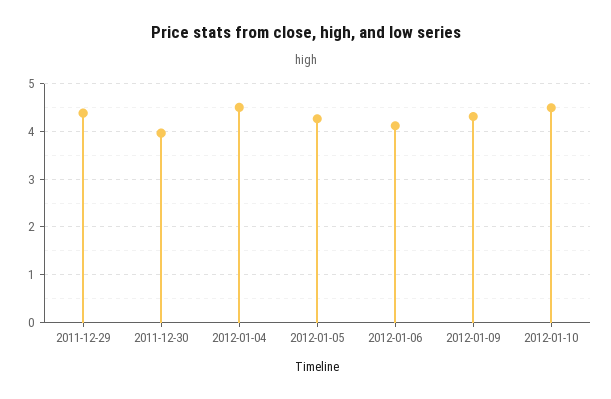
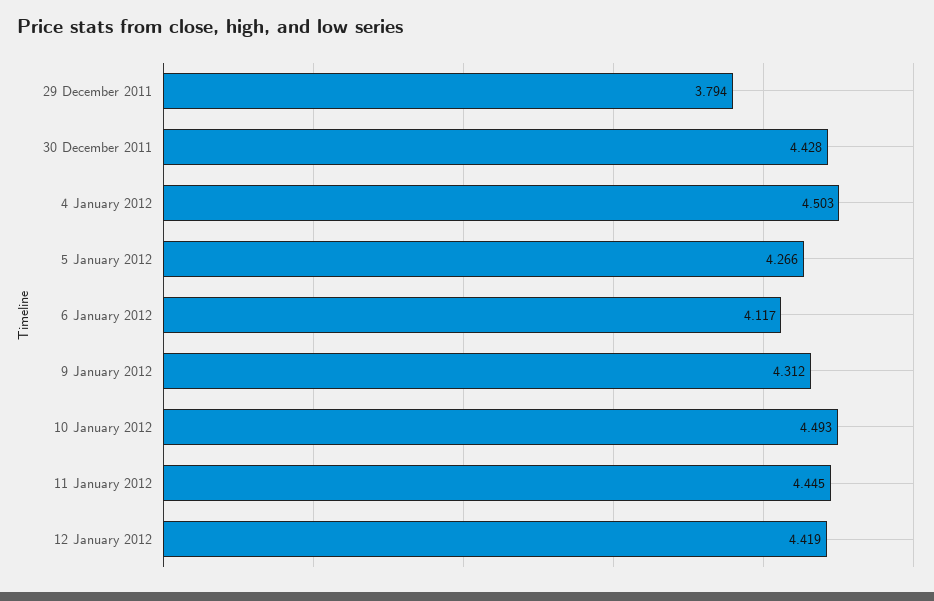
2011-12-29: 4.4 -> 3.794
2011-12-30: 4 -> 4.428
11 January 2012: none -> 4.445
12 January 2012: none -> 4.419

